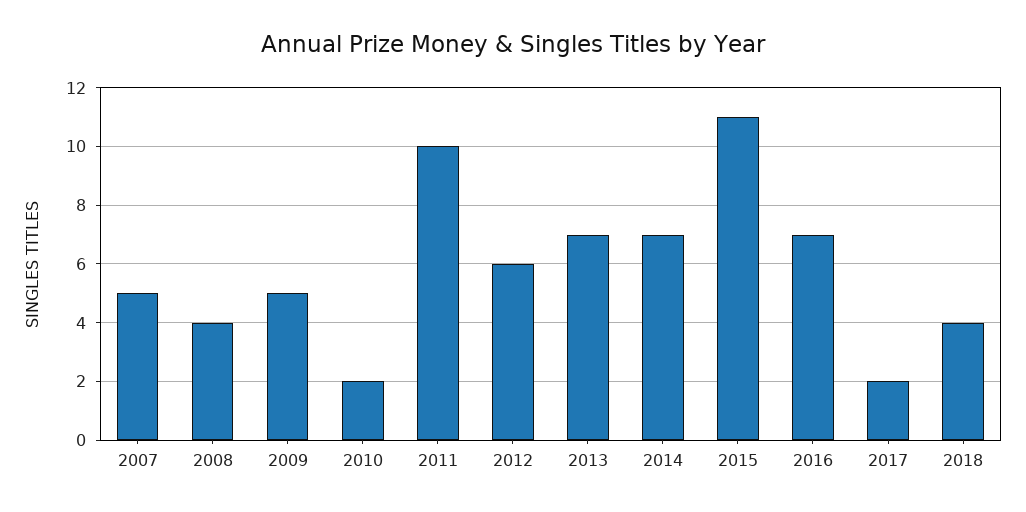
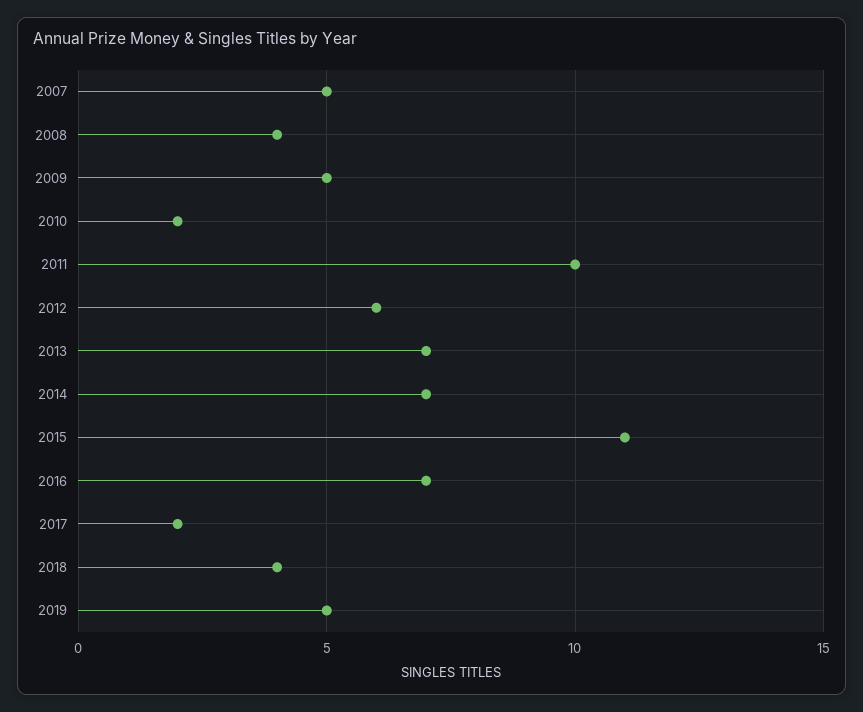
2019: none -> 5

